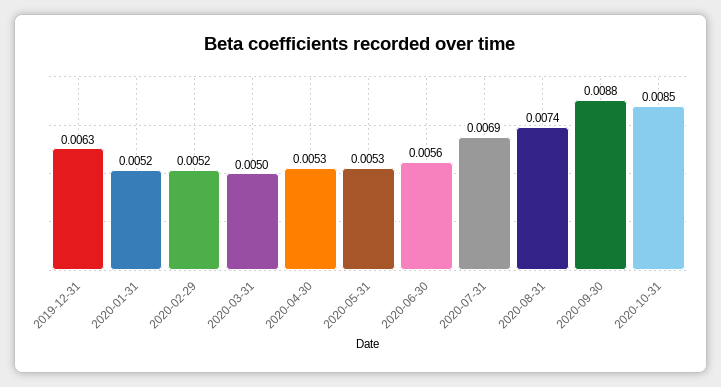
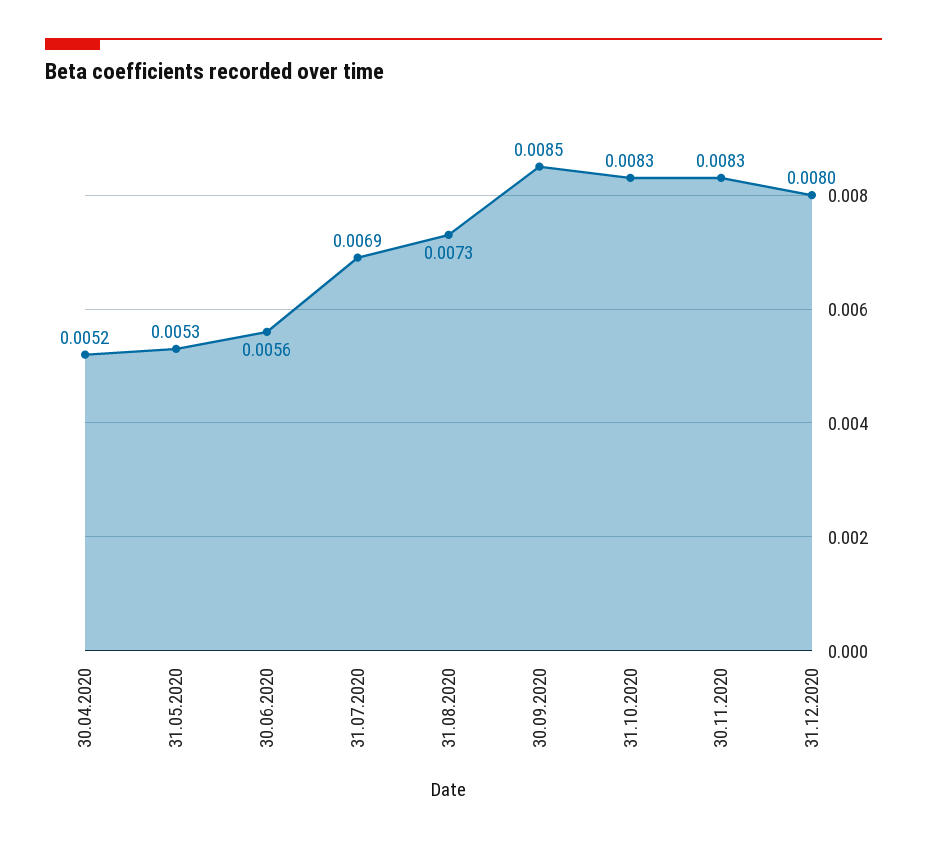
2019-12-31: 0.0063 -> none
2020-01-31: 0.0052 -> none
2020-02-29: 0.0052 -> none
2020-03-31: 0.005 -> none
2020-04-30: 0.0053 -> 0.0052
2020-08-31: 0.0074 -> 0.0073
2020-09-30: 0.0088 -> 0.0085
2020-10-31: 0.0085 -> 0.0083
30.11.2020: none -> 0.0083
31.12.2020: none -> 0.008

